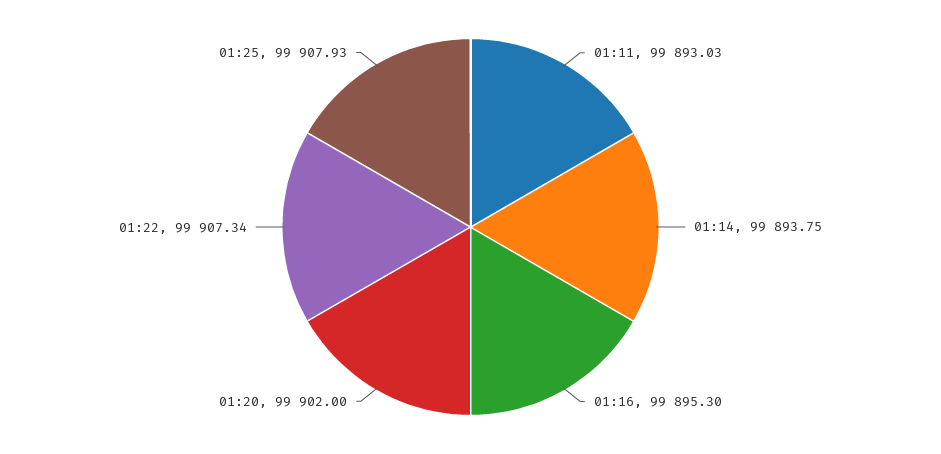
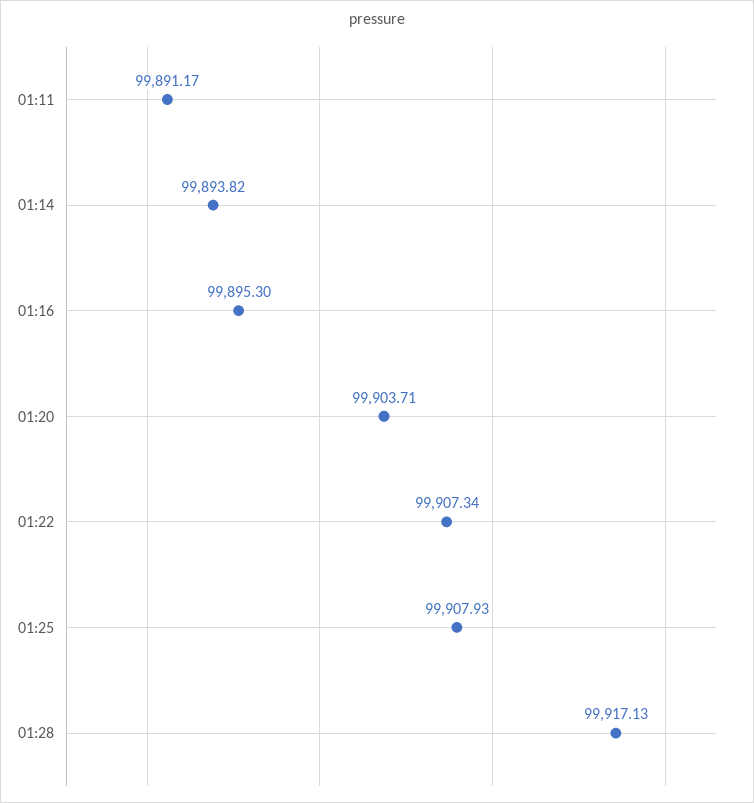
01:11: 99893.03 -> 99891.17
01:14: 99893.75 -> 99893.82
01:20: 99902 -> 99903.71
01:28: none -> 99917.13

